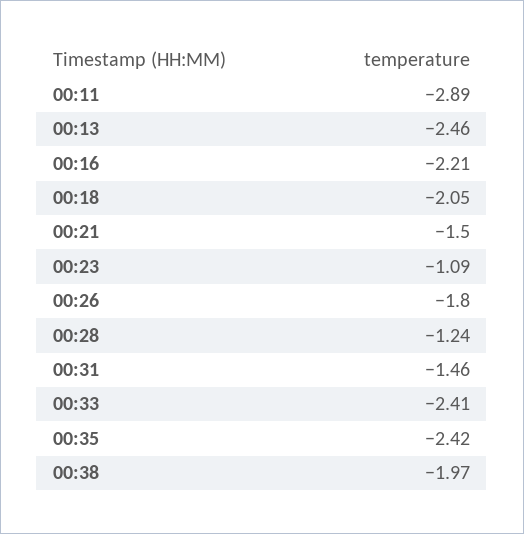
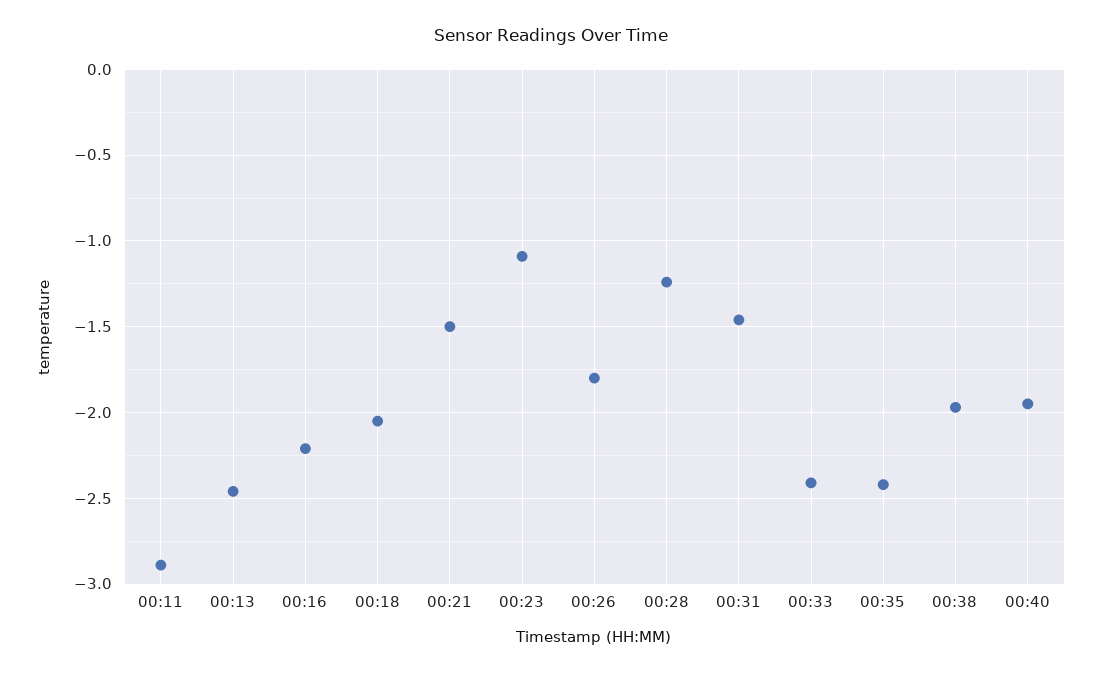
00:40: none -> -1.95

